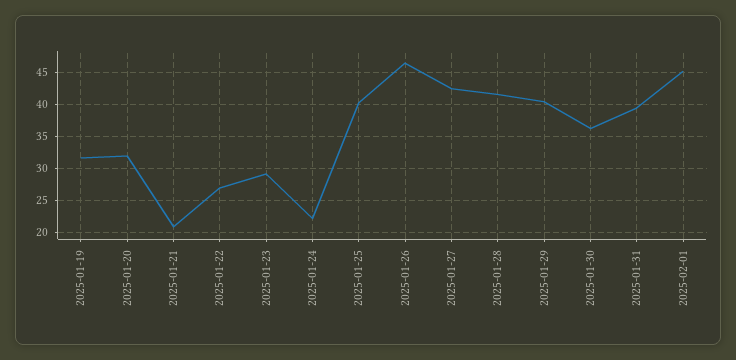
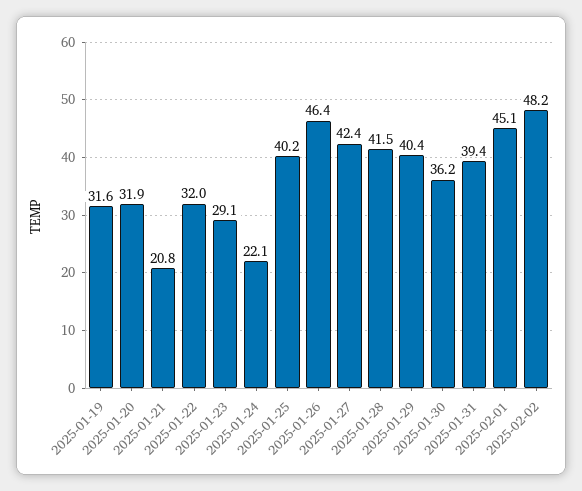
2025-01-22: 27 -> 32
2025-02-02: none -> 48.2

